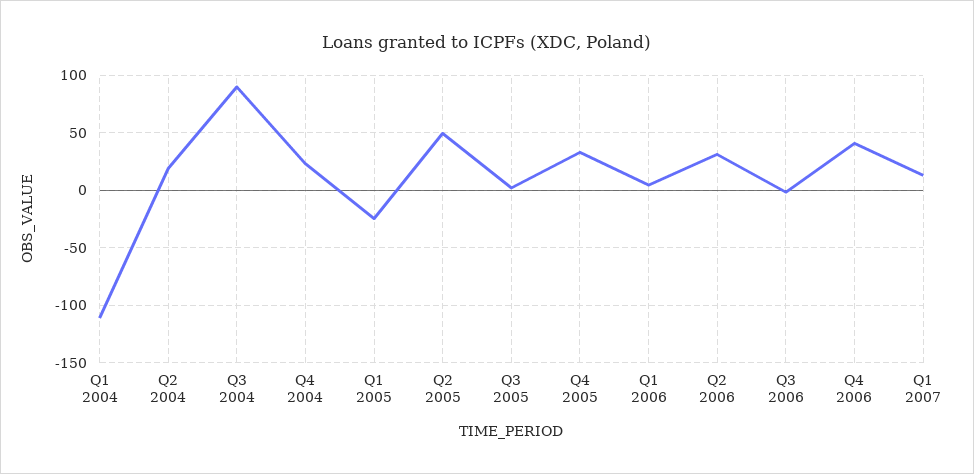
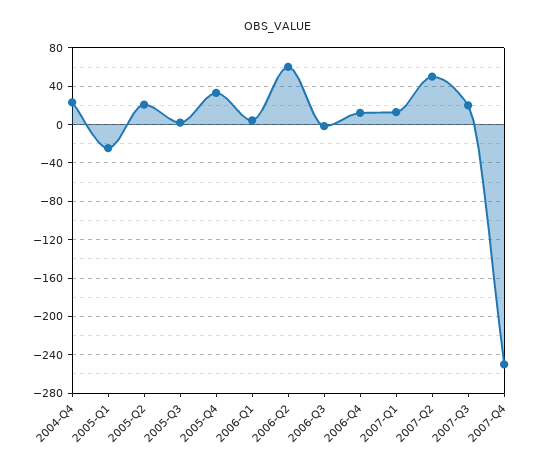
Q1 2004: -110 -> none
Q2 2004: 20 -> none
Q3 2004: 90 -> none
Q2 2005: 50 -> 20
Q2 2006: 30 -> 60
Q4 2006: 40 -> 10
2007-Q2: none -> 50
2007-Q3: none -> 20
2007-Q4: none -> -250

